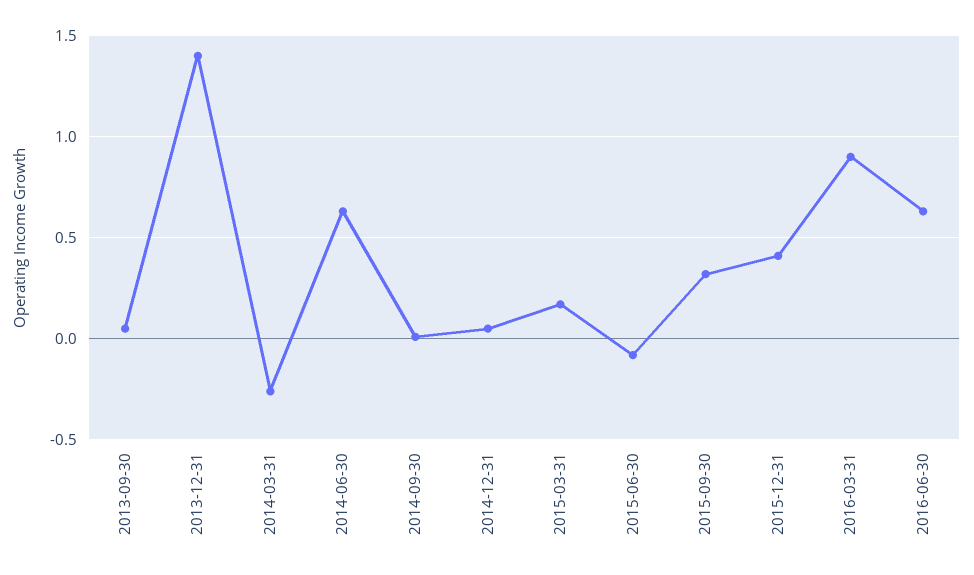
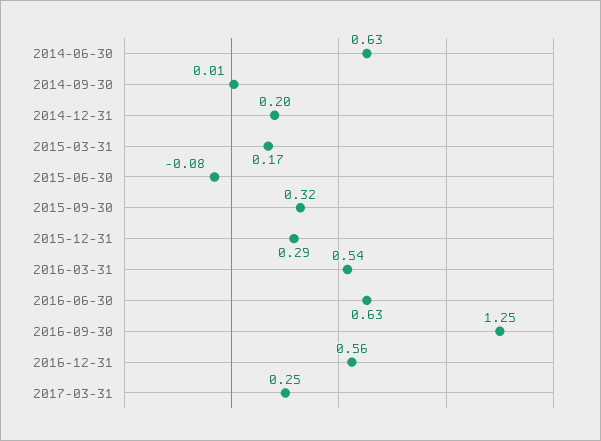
2013-09-30: 0.05 -> none
2013-12-31: 1.4 -> none
2014-03-31: -0.25 -> none
2014-12-31: 0.05 -> 0.2
2015-12-31: 0.4 -> 0.29
2016-03-31: 0.9 -> 0.54
2016-09-30: none -> 1.25
2016-12-31: none -> 0.56
2017-03-31: none -> 0.25

